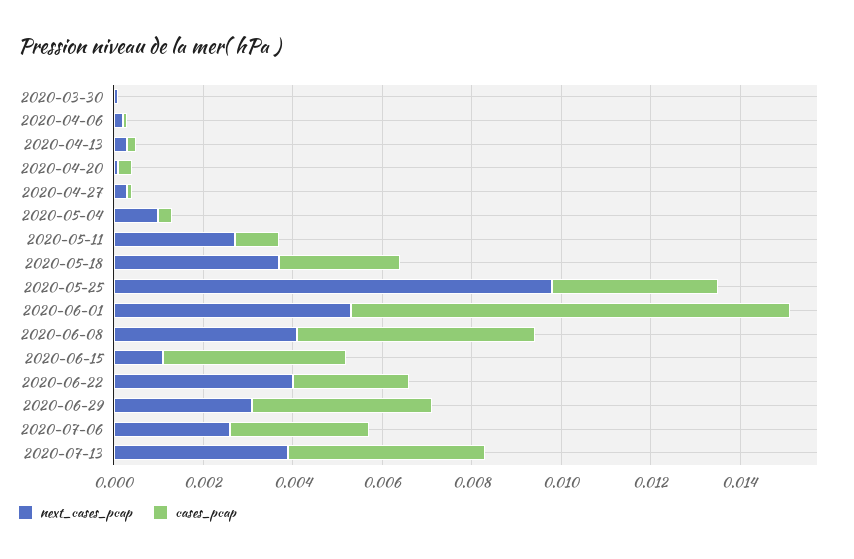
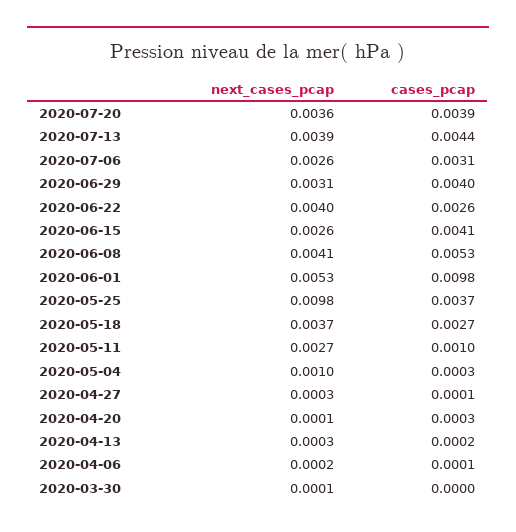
next_cases_pcap, 2020-06-15: 0.001 -> 0.0026
next_cases_pcap, 2020-07-20: none -> 0.0036
cases_pcap, 2020-07-20: none -> 0.0039

